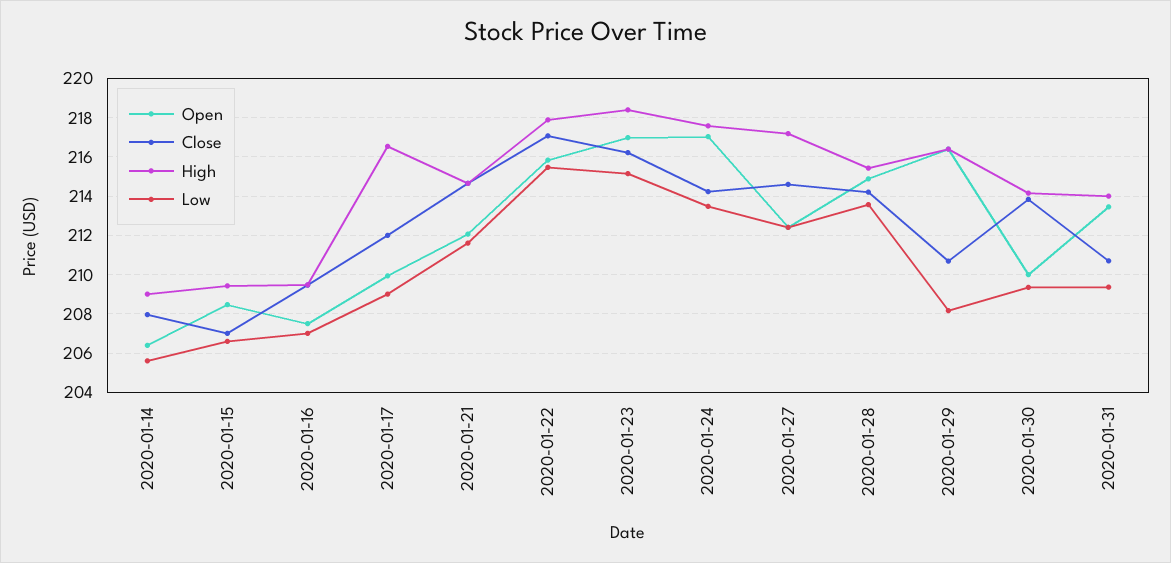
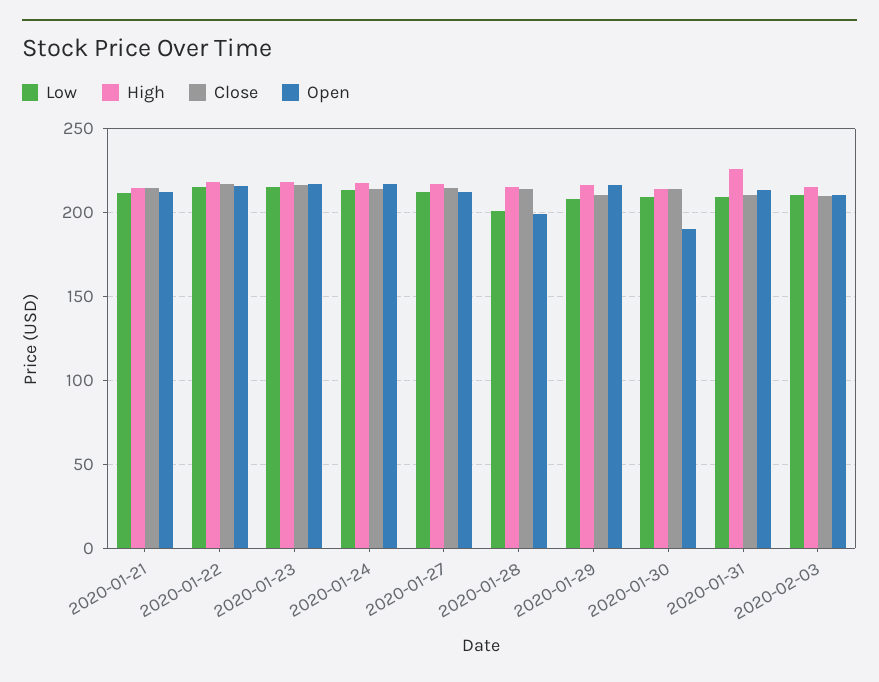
Open, 2020-01-14: 206.5 -> none
Close, 2020-01-14: 208 -> none
High, 2020-01-14: 209 -> none
Low, 2020-01-14: 205.5 -> none
Open, 2020-01-15: 208.5 -> none
Close, 2020-01-15: 207 -> none
High, 2020-01-15: 209.5 -> none
Low, 2020-01-15: 206.5 -> none
Open, 2020-01-16: 207.5 -> none
Close, 2020-01-16: 209.5 -> none
High, 2020-01-16: 209.5 -> none
Low, 2020-01-16: 207 -> none
Open, 2020-01-17: 210 -> none
Close, 2020-01-17: 212 -> none
High, 2020-01-17: 216.5 -> none
Low, 2020-01-17: 209 -> none
Open, 2020-01-28: 215 -> 200
Low, 2020-01-28: 213.5 -> 200
Open, 2020-01-30: 210 -> 190
High, 2020-01-31: 214 -> 225
Low, 2020-02-03: none -> 210
High, 2020-02-03: none -> 215
Close, 2020-02-03: none -> 210
Open, 2020-02-03: none -> 210

